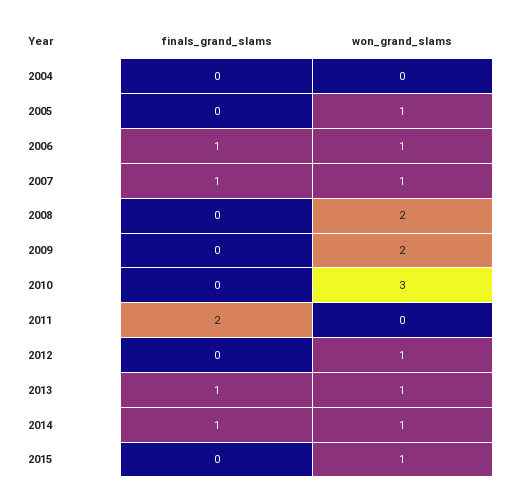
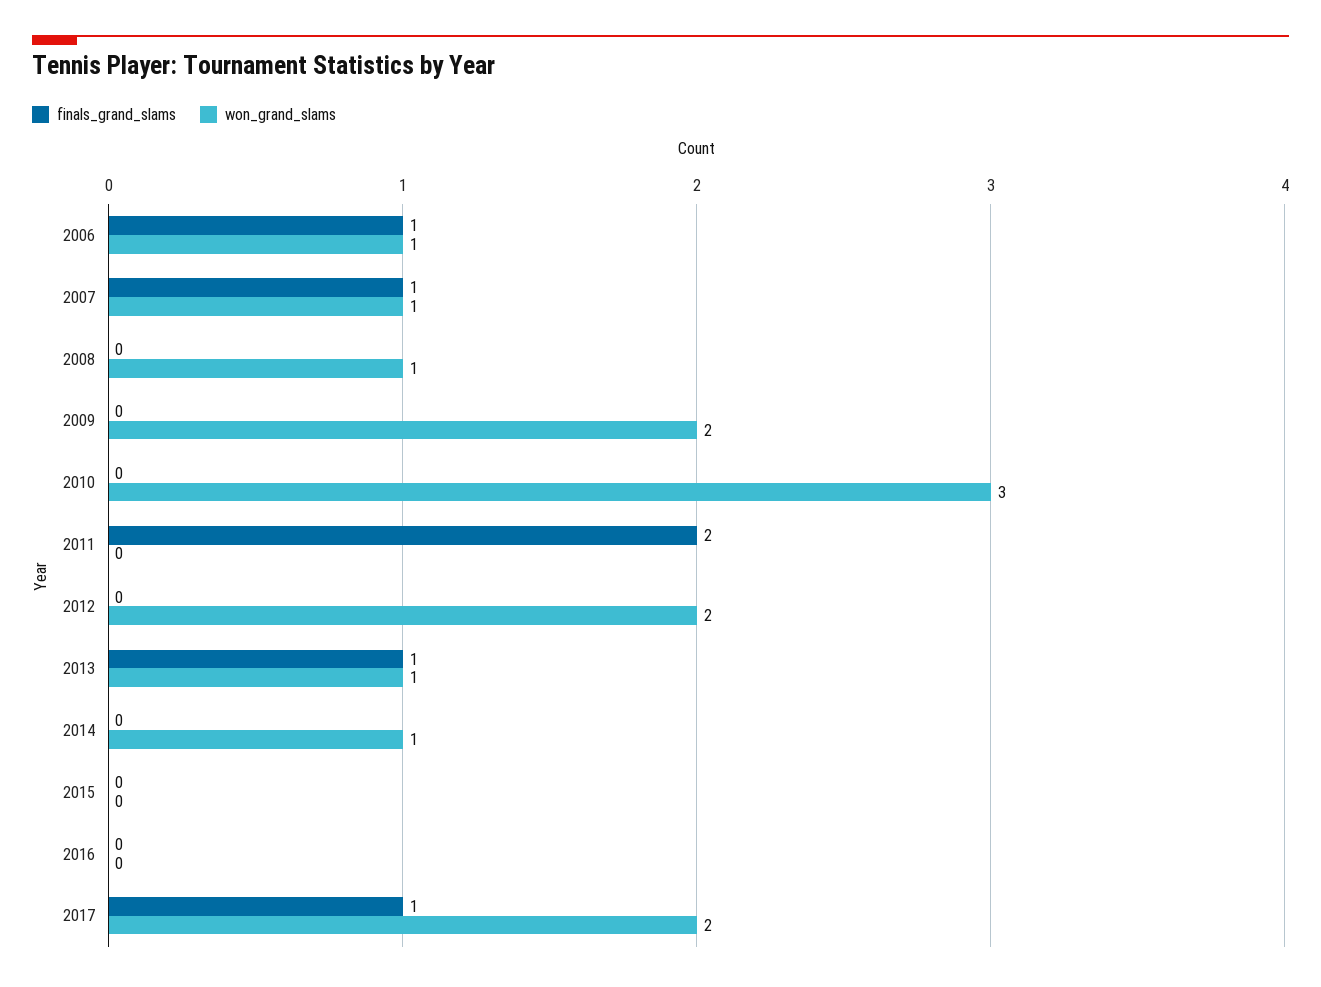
finals_grand_slams, 2004: 0 -> none
won_grand_slams, 2004: 0 -> none
finals_grand_slams, 2005: 0 -> none
won_grand_slams, 2005: 1 -> none
won_grand_slams, 2008: 2 -> 1
won_grand_slams, 2012: 1 -> 2
finals_grand_slams, 2014: 1 -> 0
won_grand_slams, 2015: 1 -> 0
finals_grand_slams, 2016: none -> 0
won_grand_slams, 2016: none -> 0
finals_grand_slams, 2017: none -> 1
won_grand_slams, 2017: none -> 2

